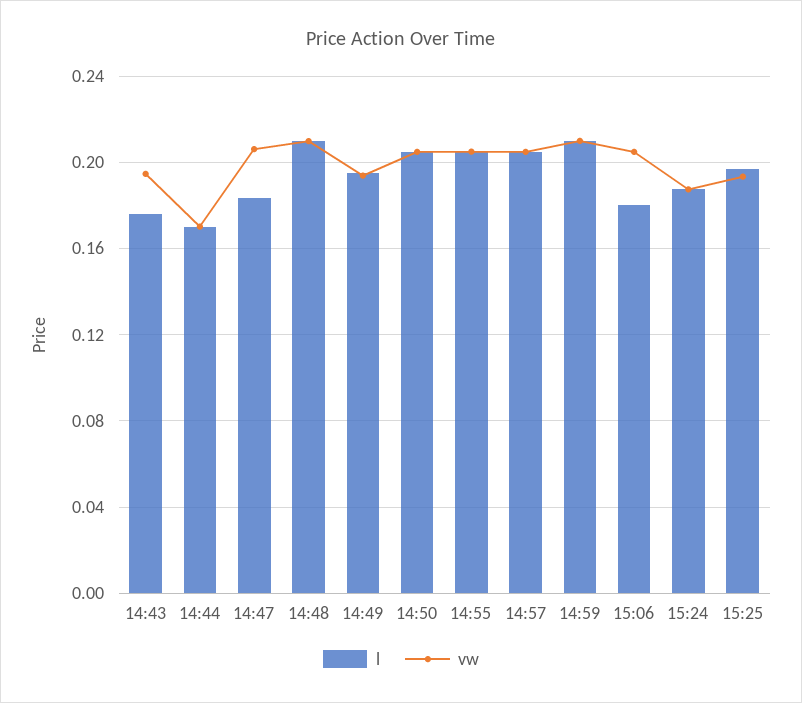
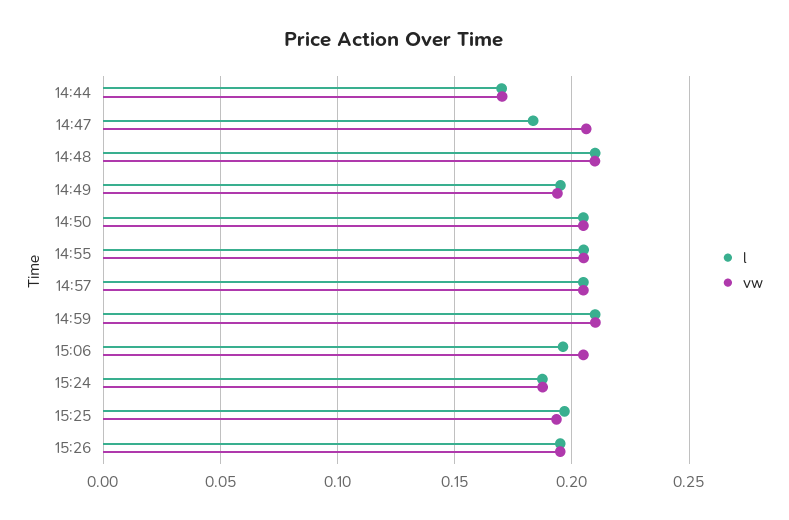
l, 14:43: 0.175 -> none
vw, 14:43: 0.195 -> none
l, 15:06: 0.18 -> 0.195
l, 15:26: none -> 0.195
vw, 15:26: none -> 0.195

